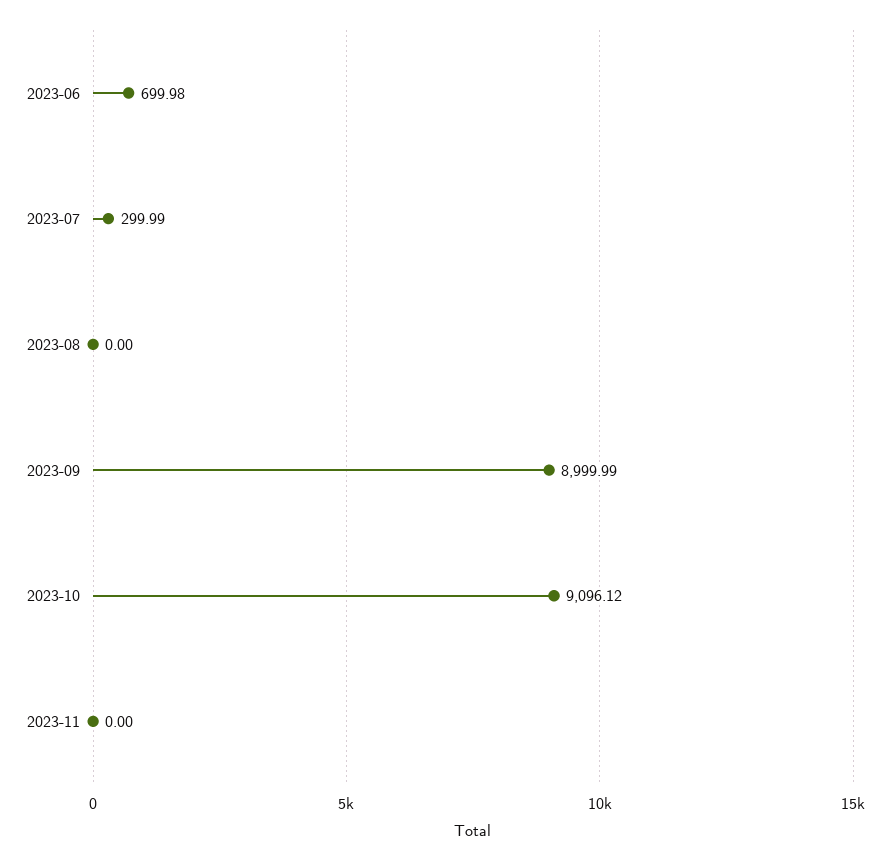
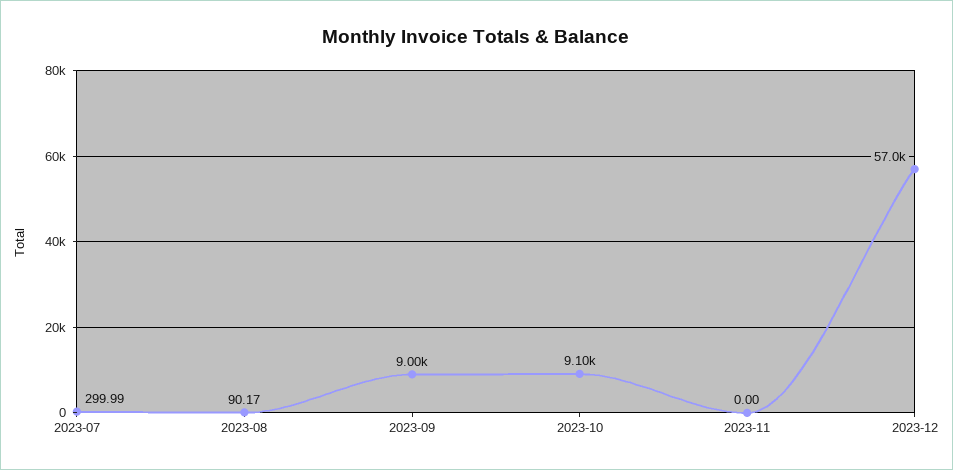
2023-06: 699.98 -> none
2023-08: 0 -> 90.17
2023-12: none -> 57000

